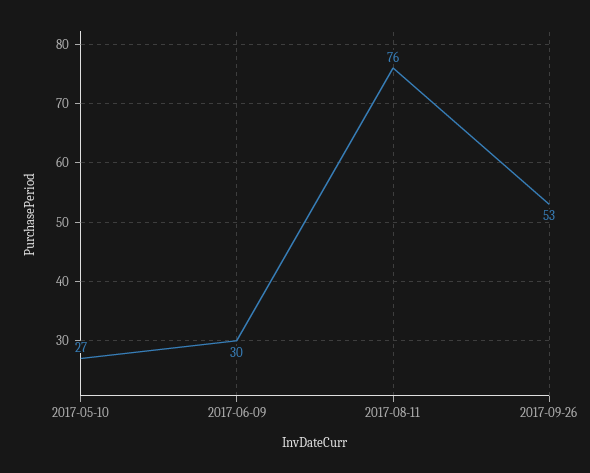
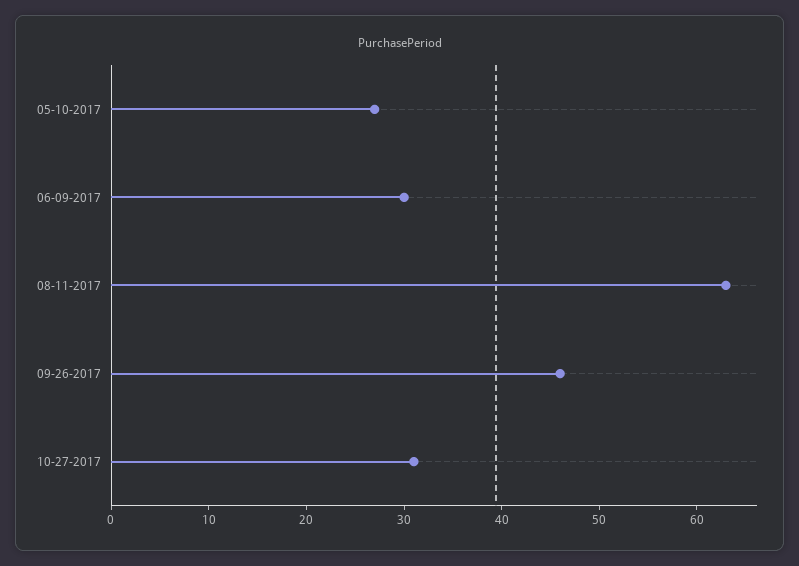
2017-08-11: 76 -> 63
2017-09-26: 53 -> 46
10-27-2017: none -> 31

